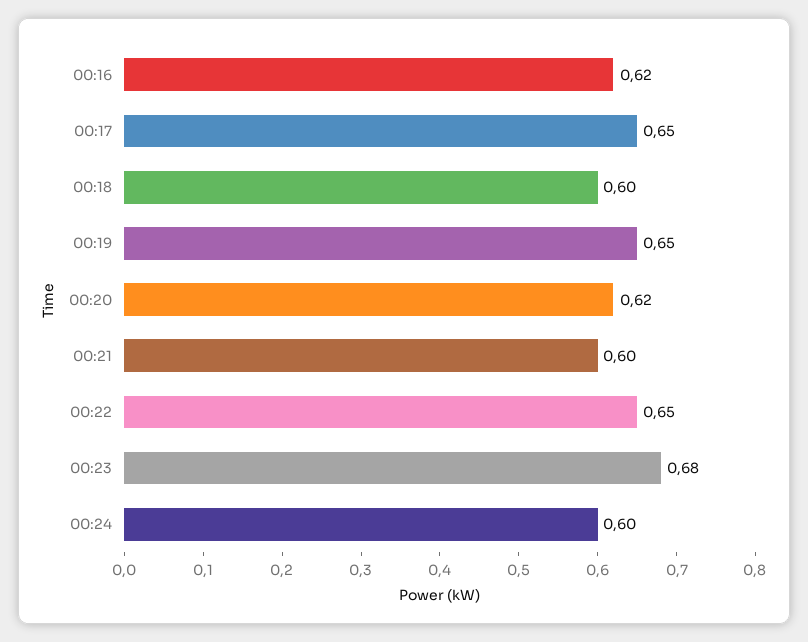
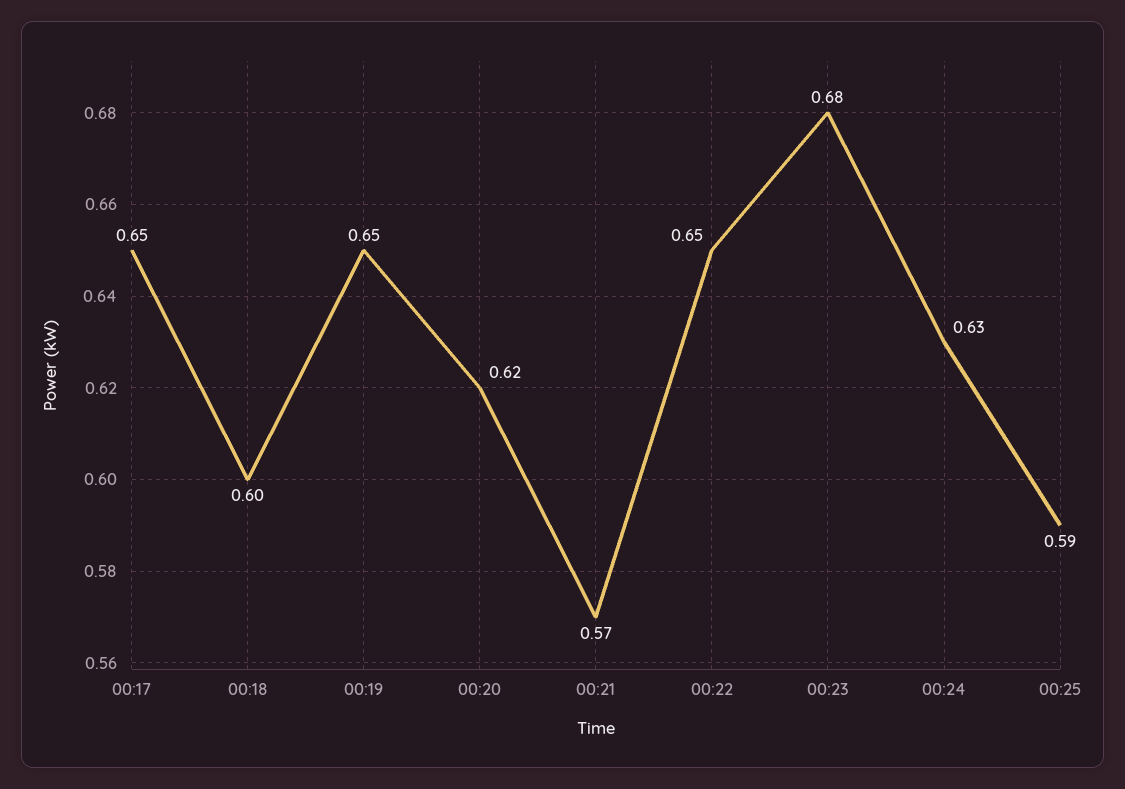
00:16: 0.62 -> none
00:21: 0.6 -> 0.57
00:24: 0.6 -> 0.63
00:25: none -> 0.59

